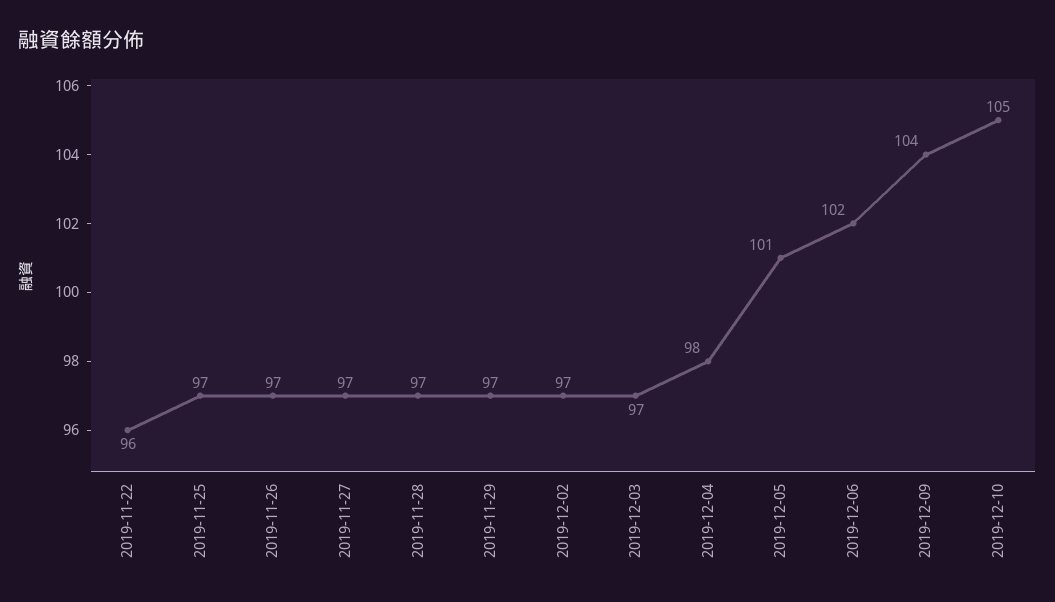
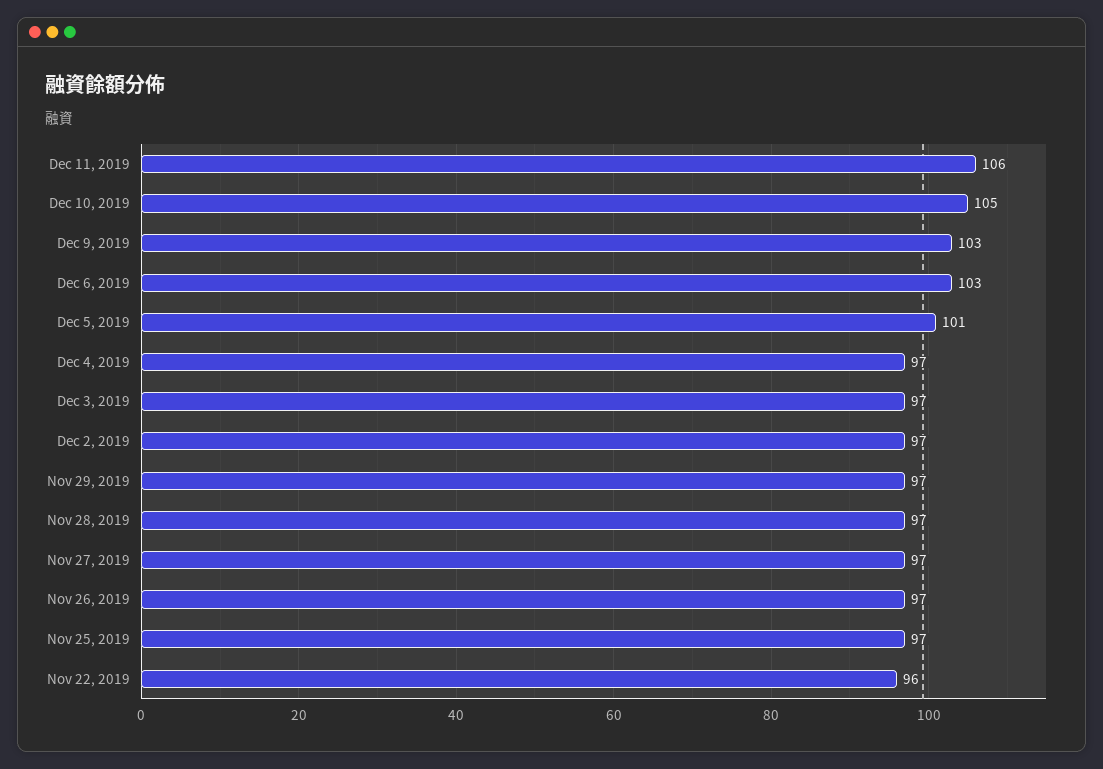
2019-12-04: 98 -> 97
2019-12-06: 102 -> 103
2019-12-09: 104 -> 103
Dec 11, 2019: none -> 106

